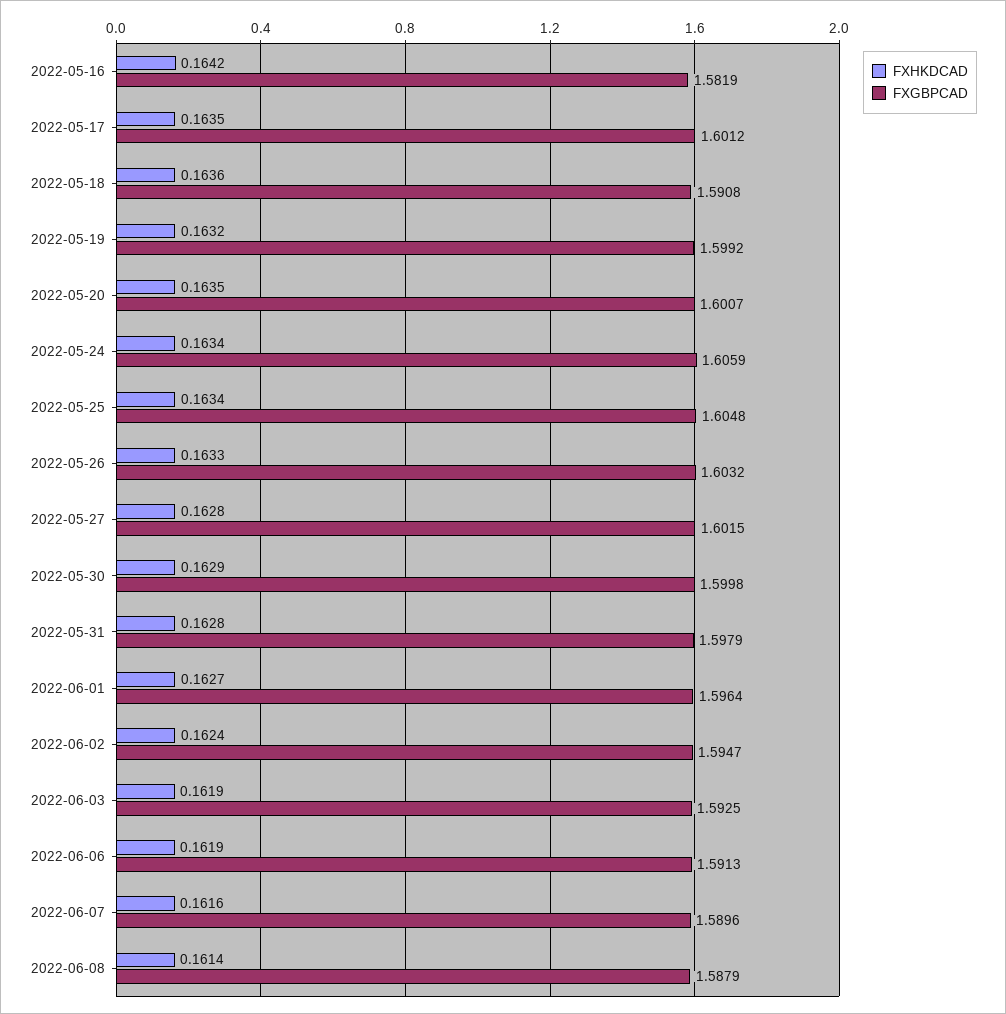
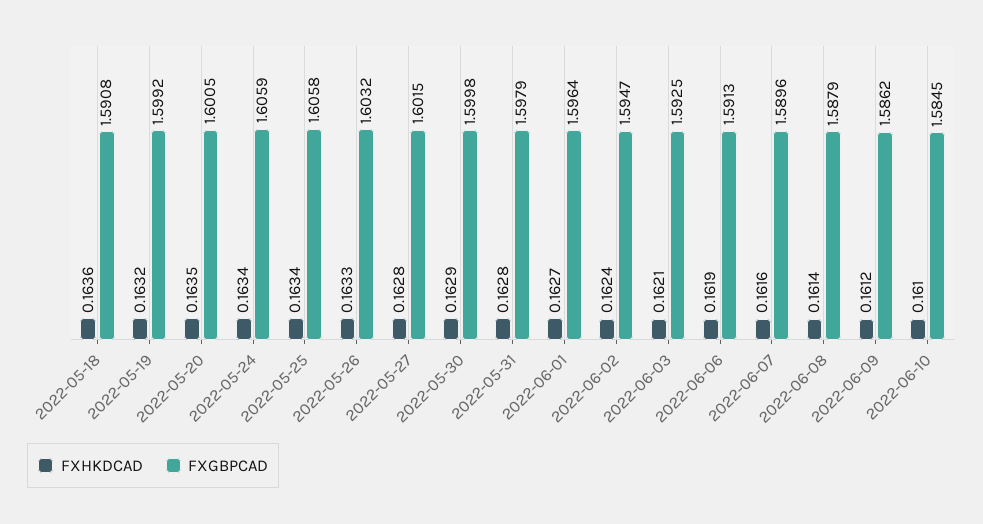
FXHKDCAD, 2022-05-16: 0.1642 -> none
FXGBPCAD, 2022-05-16: 1.5819 -> none
FXHKDCAD, 2022-05-17: 0.1635 -> none
FXGBPCAD, 2022-05-17: 1.6012 -> none
FXGBPCAD, 2022-05-20: 1.6007 -> 1.6005
FXGBPCAD, 2022-05-25: 1.6048 -> 1.6058
FXHKDCAD, 2022-06-03: 0.1619 -> 0.1621
FXHKDCAD, 2022-06-09: none -> 0.1612
FXGBPCAD, 2022-06-09: none -> 1.5862
FXHKDCAD, 2022-06-10: none -> 0.161
FXGBPCAD, 2022-06-10: none -> 1.5845

